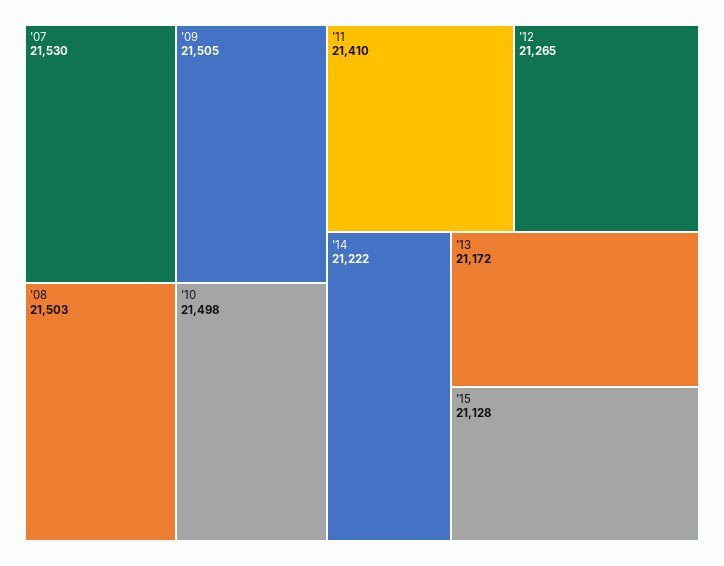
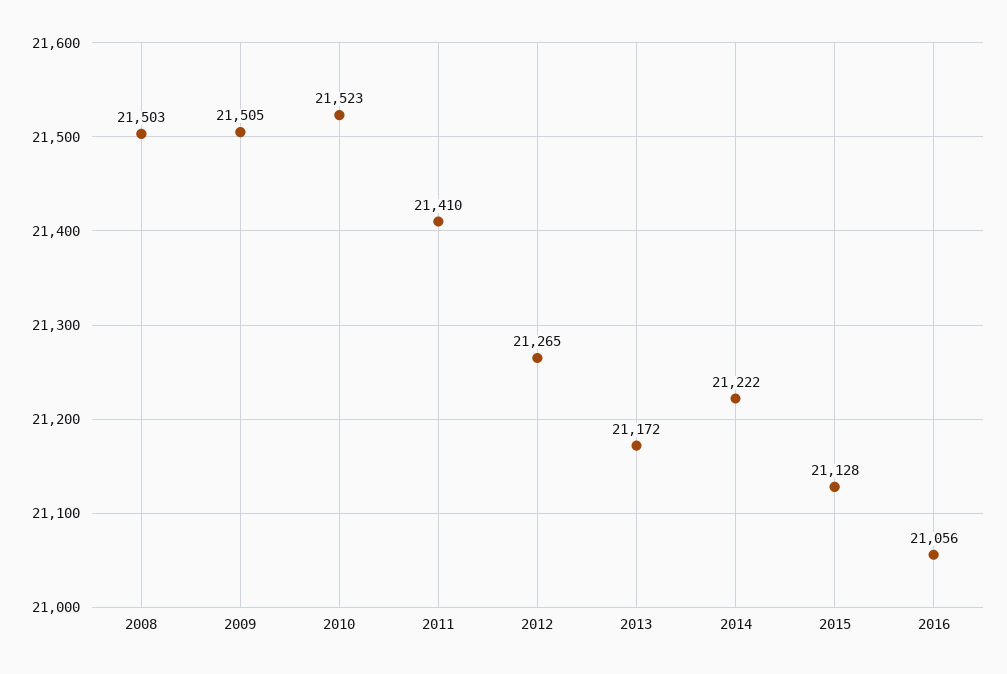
'07: 21530 -> none
'10: 21498 -> 21523
2016: none -> 21056

